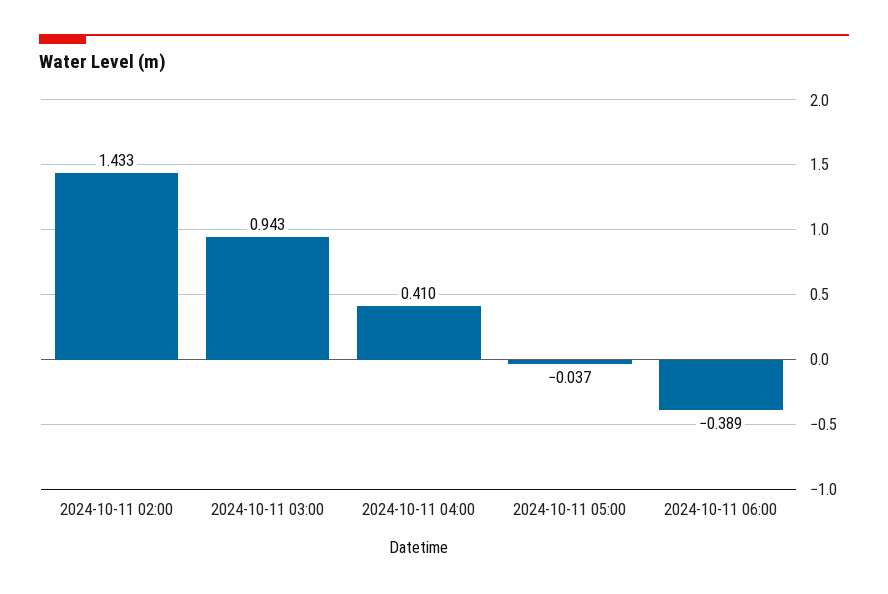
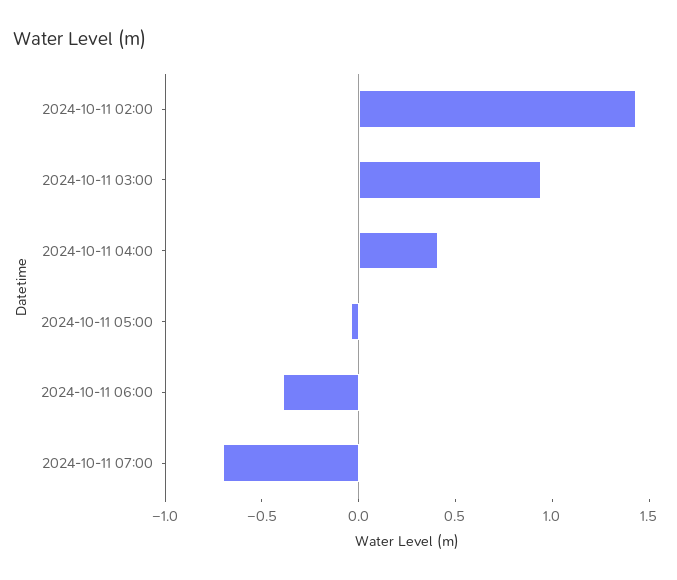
2024-10-11 07:00: none -> -0.7

